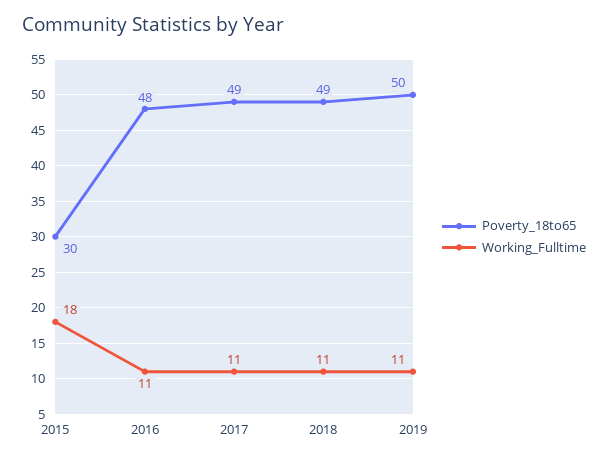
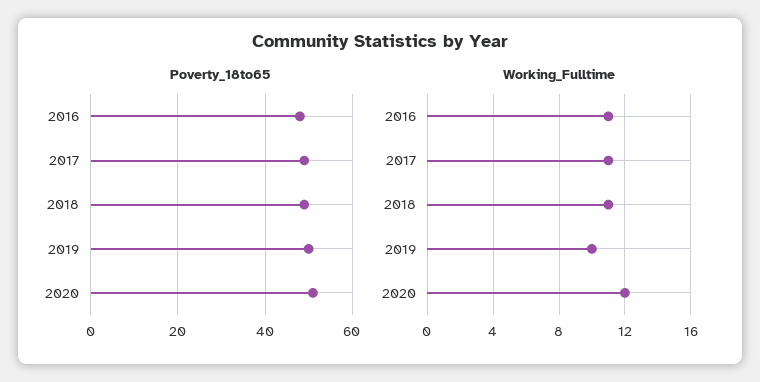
Poverty_18to65, 2015: 30 -> none
Working_Fulltime, 2015: 18 -> none
Working_Fulltime, 2019: 11 -> 10
Poverty_18to65, 2020: none -> 50
Working_Fulltime, 2020: none -> 12

